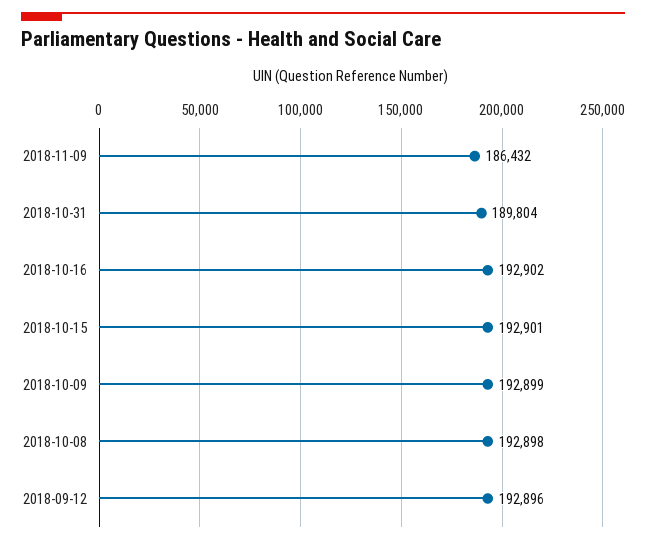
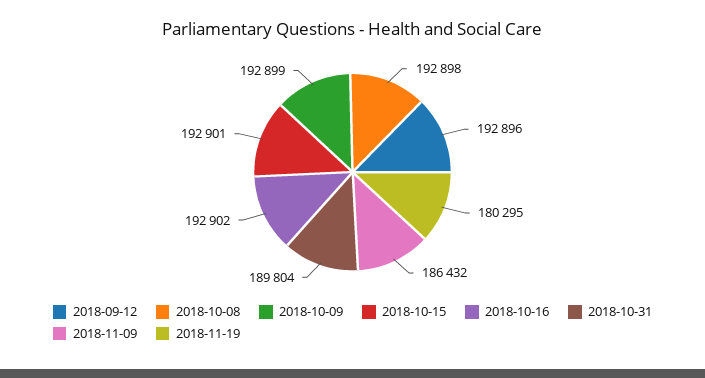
2018-11-19: none -> 180295

